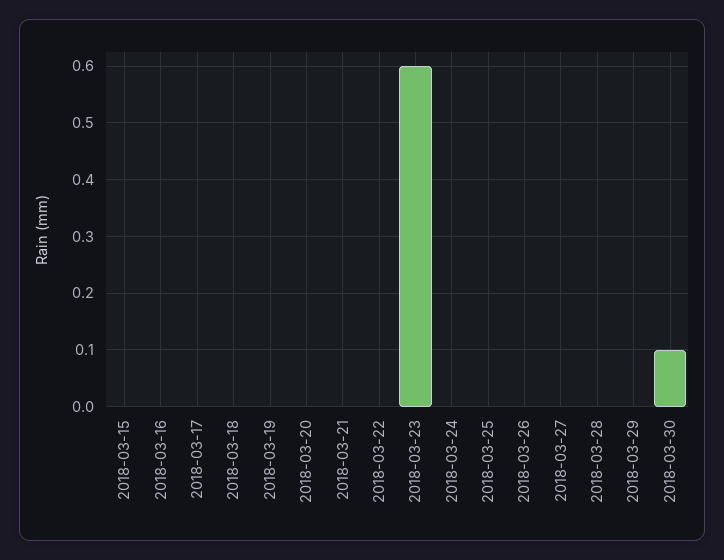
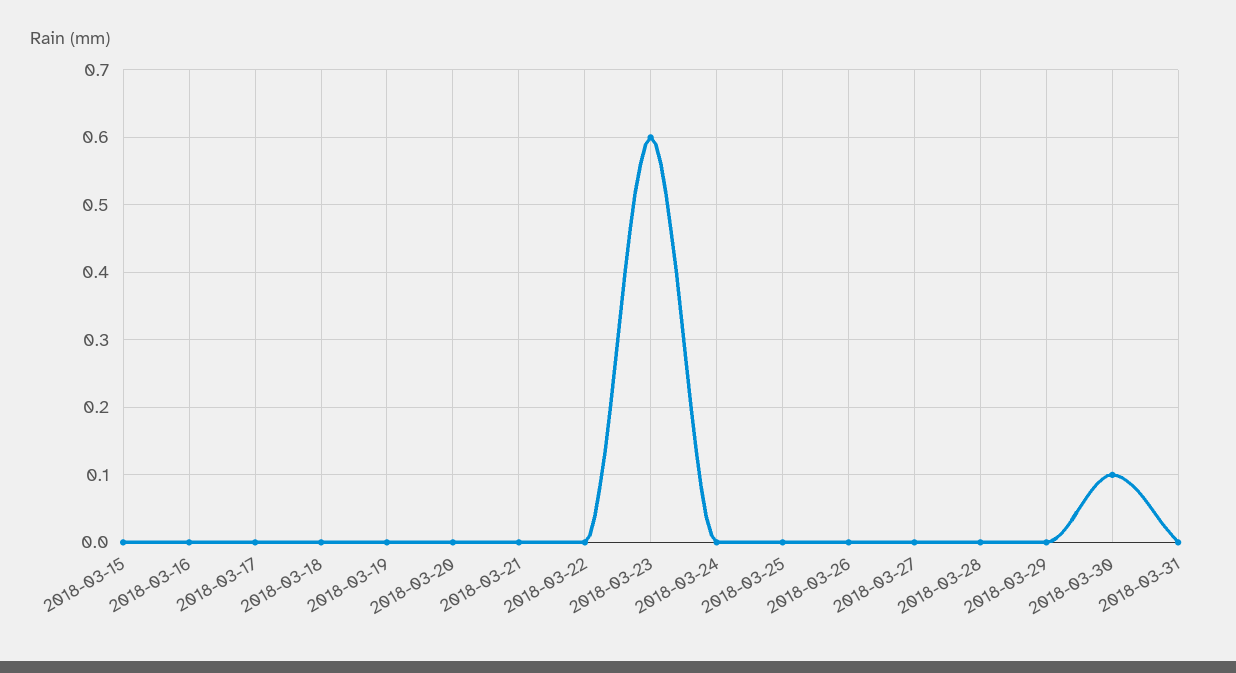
2018-03-31: none -> 0

